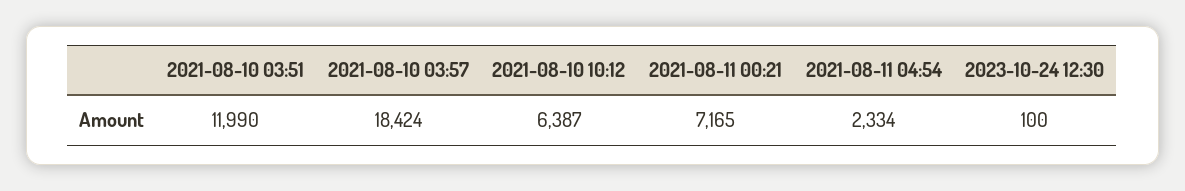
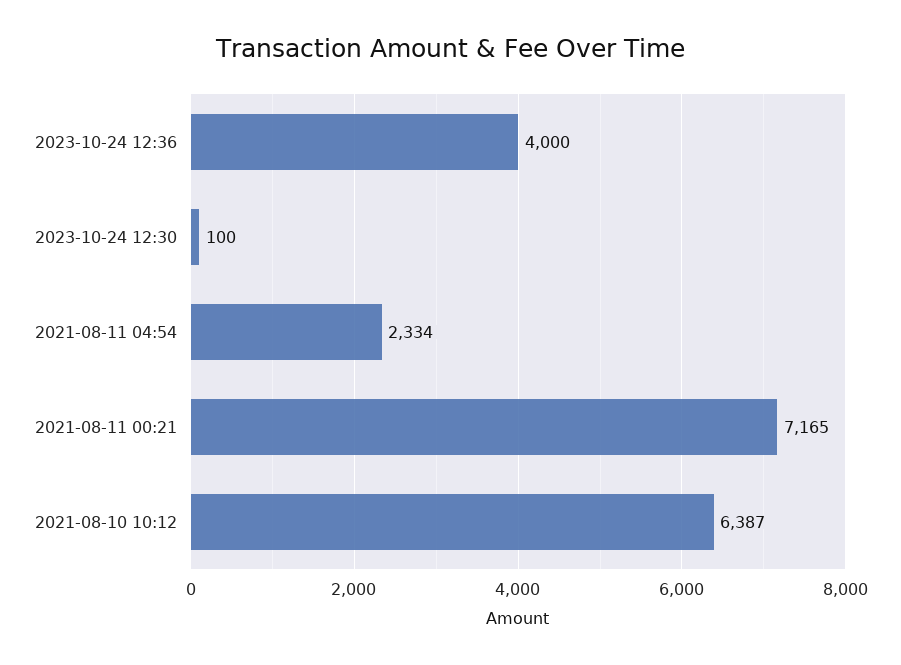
2021-08-10 03:51: 11990 -> none
2021-08-10 03:57: 18424 -> none
2023-10-24 12:36: none -> 4000

